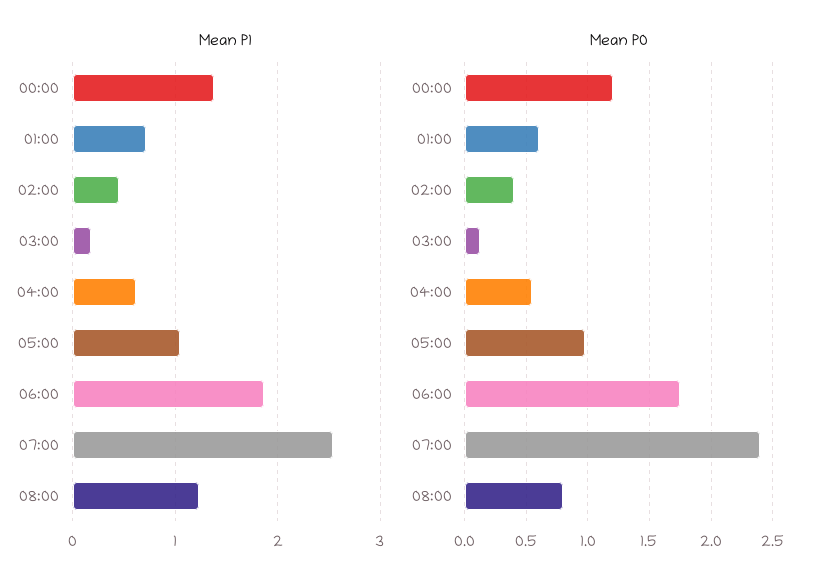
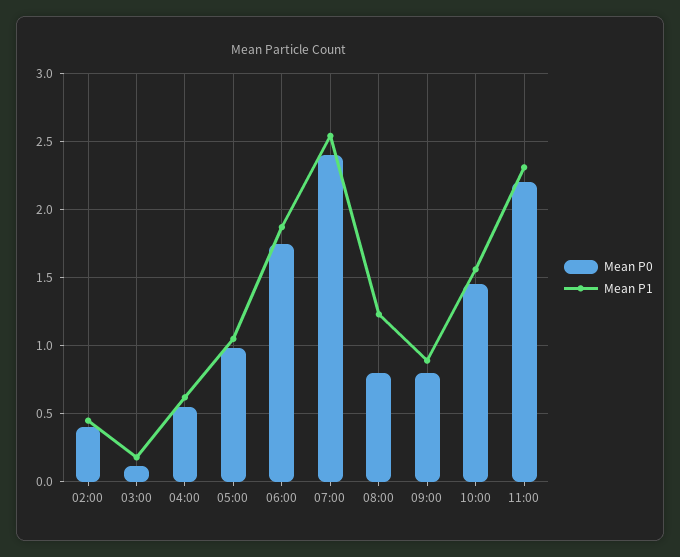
Mean P1, 00:00: 1.4 -> none
Mean P1, 01:00: 0.7 -> none
Mean P0, 00:00: 1.2 -> none
Mean P0, 01:00: 0.6 -> none
Mean P0, 09:00: none -> 0.8
Mean P1, 09:00: none -> 0.9
Mean P0, 10:00: none -> 1.45
Mean P1, 10:00: none -> 1.55
Mean P0, 11:00: none -> 2.2
Mean P1, 11:00: none -> 2.3

